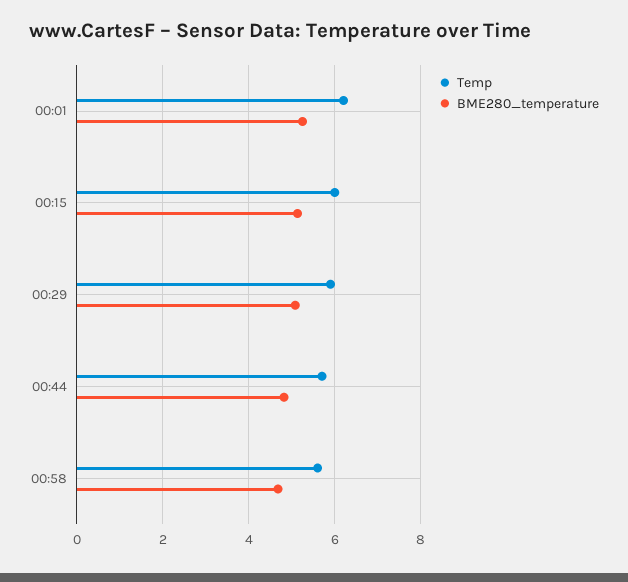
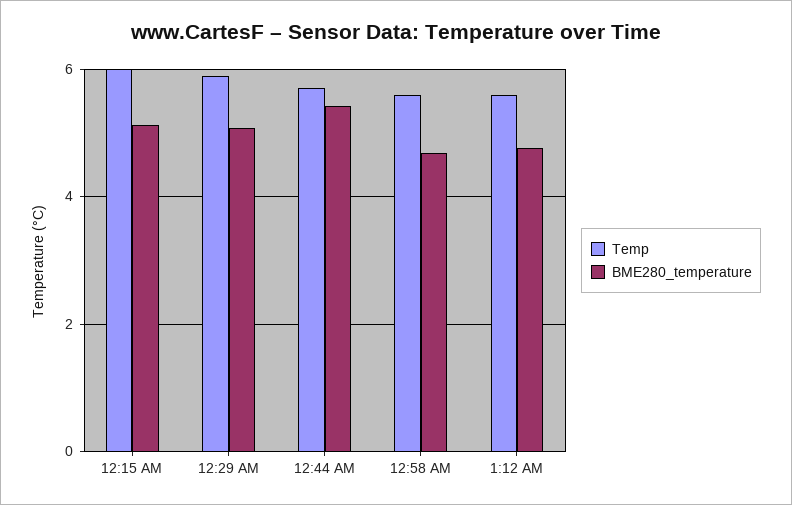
Temp, 00:01: 6.2 -> none
BME280_temperature, 00:01: 5.2 -> none
BME280_temperature, 00:44: 4.8 -> 5.4
Temp, 1:12 AM: none -> 5.6
BME280_temperature, 1:12 AM: none -> 4.8

